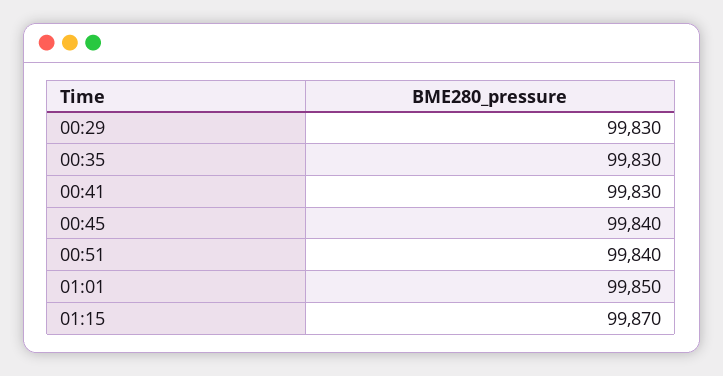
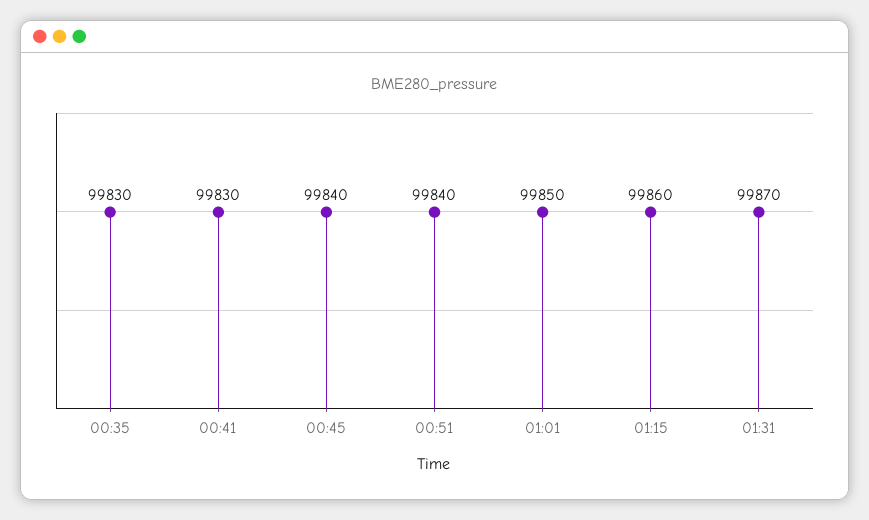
00:29: 99830 -> none
01:15: 99870 -> 99860
01:31: none -> 99870

